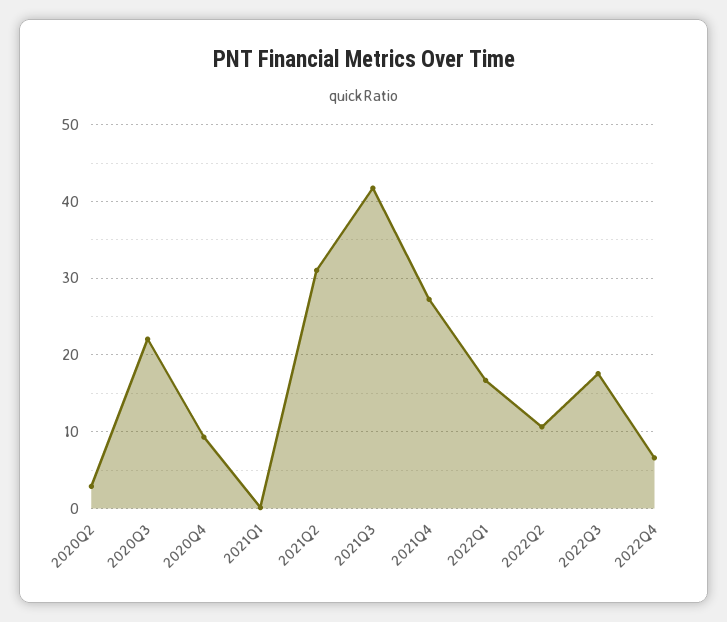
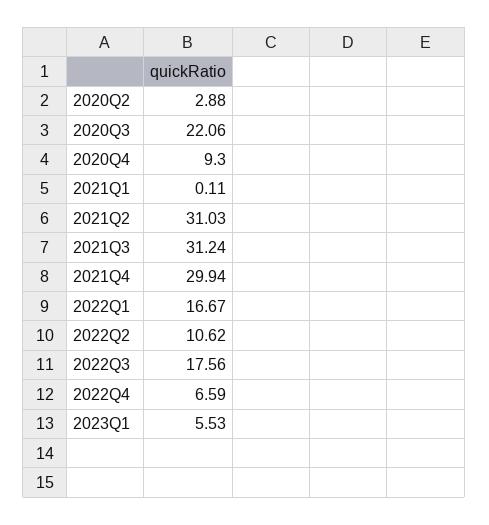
2021Q3: 42 -> 31.24
2021Q4: 27 -> 29.94
2023Q1: none -> 5.53

